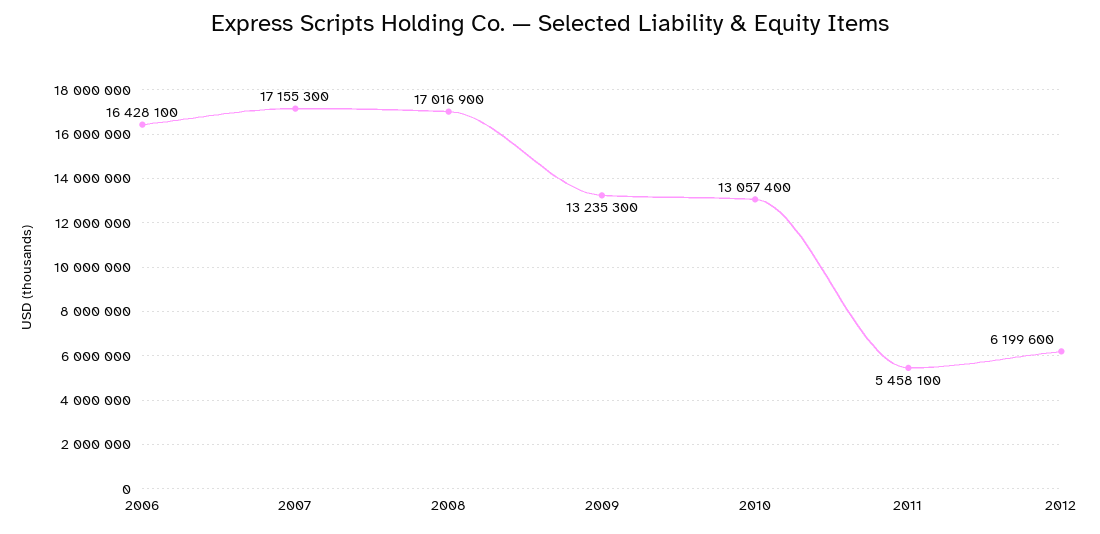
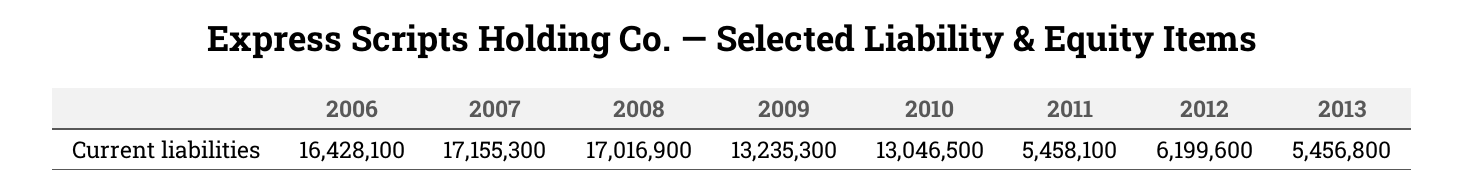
2010: 13057400 -> 13046500
2013: none -> 5456800

